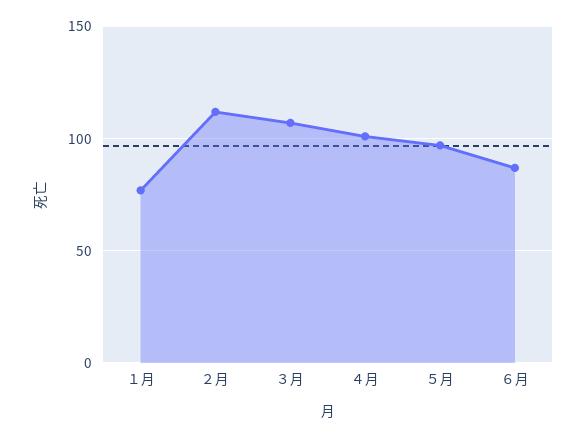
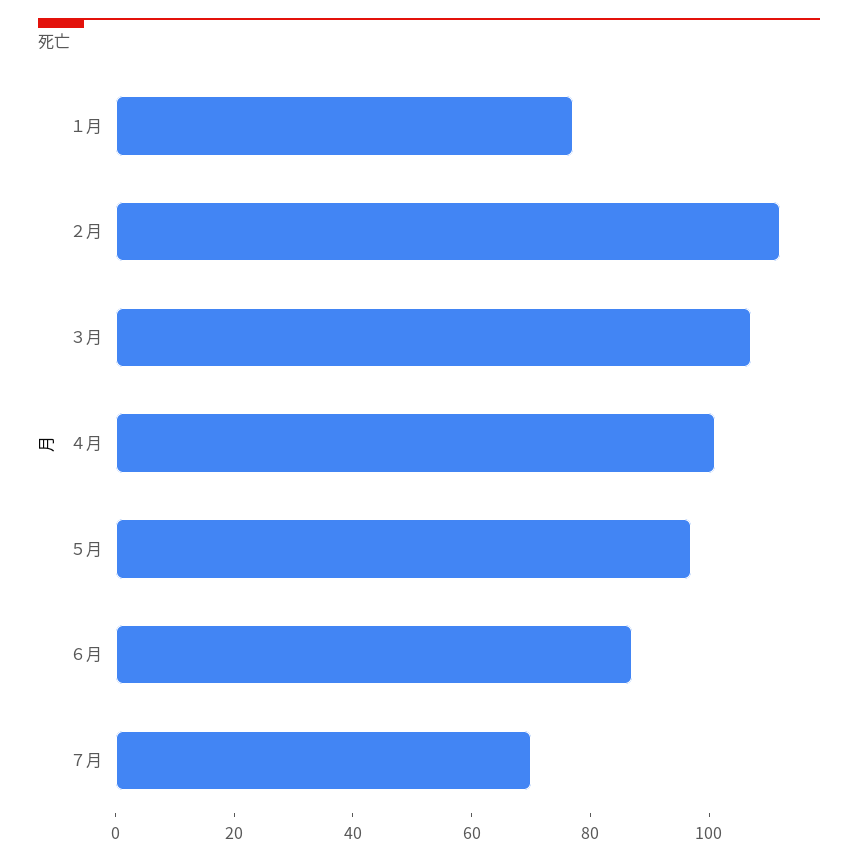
７月: none -> 70

